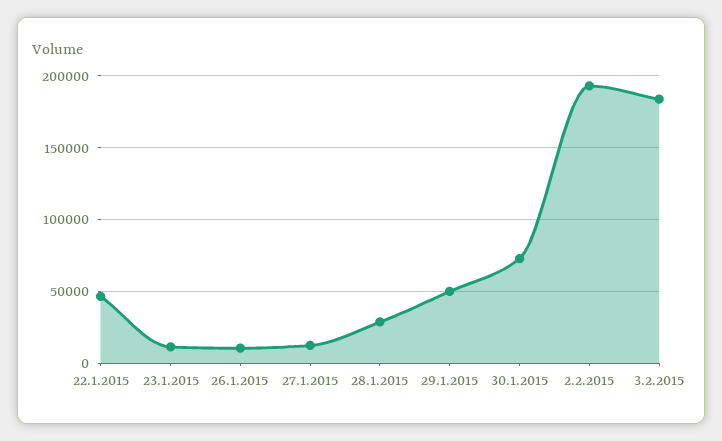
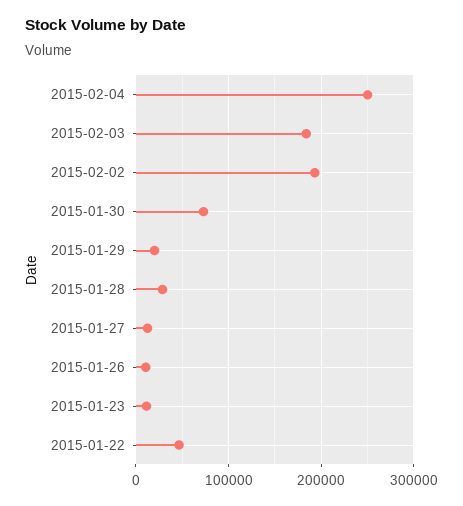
29.1.2015: 50000 -> 20000
2015-02-04: none -> 250000

